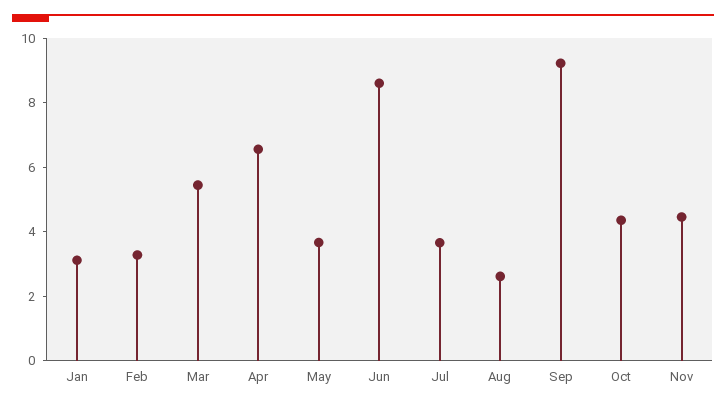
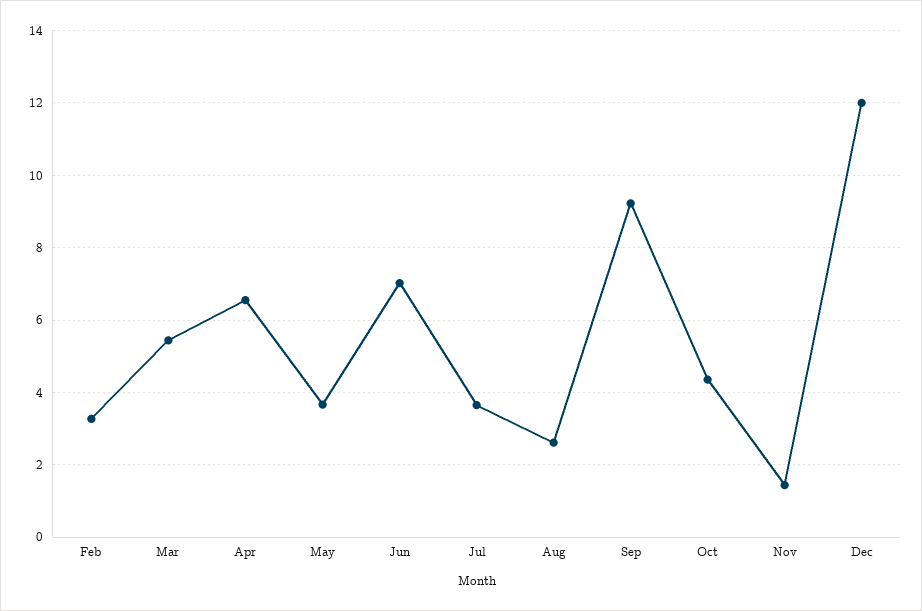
Jan: 3 -> none
Jun: 8.5 -> 7
Nov: 4.5 -> 1.4
Dec: none -> 12

